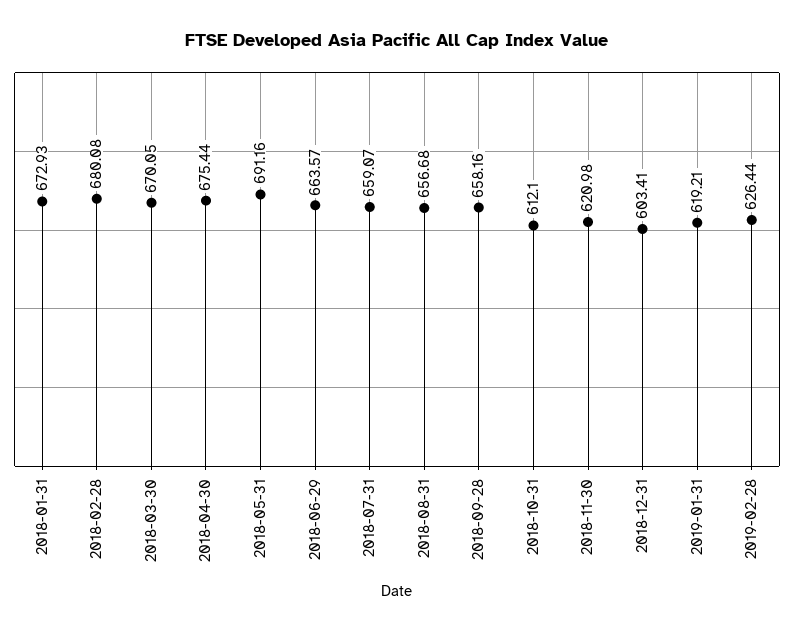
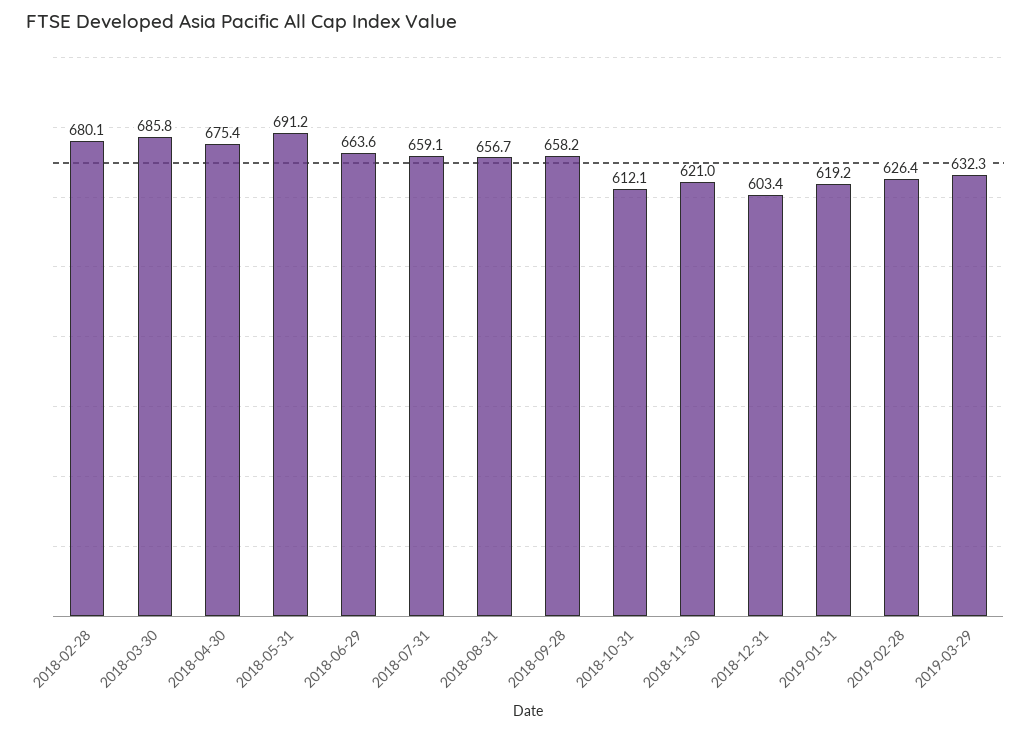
2018-01-31: 672.93 -> none
2018-03-30: 670.05 -> 685.8
2019-03-29: none -> 632.3

